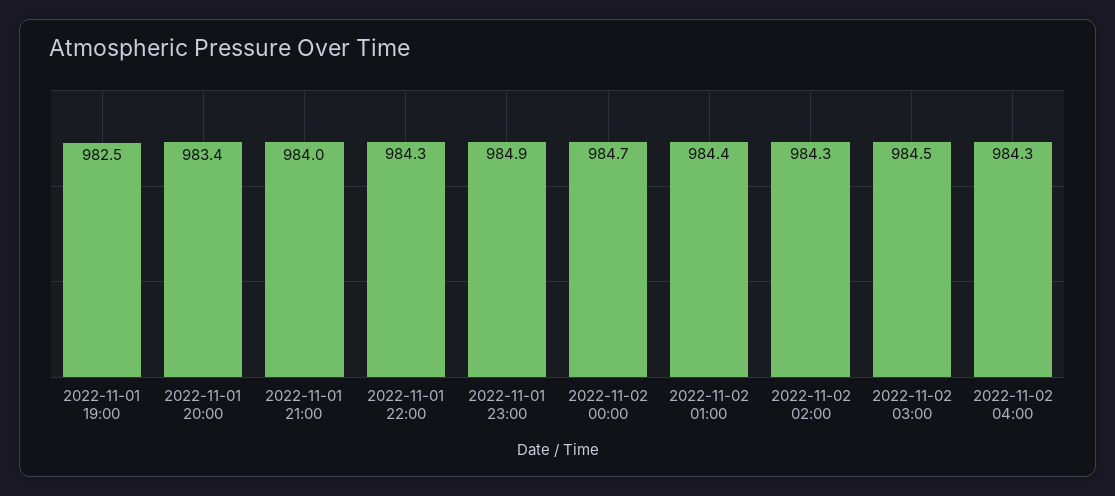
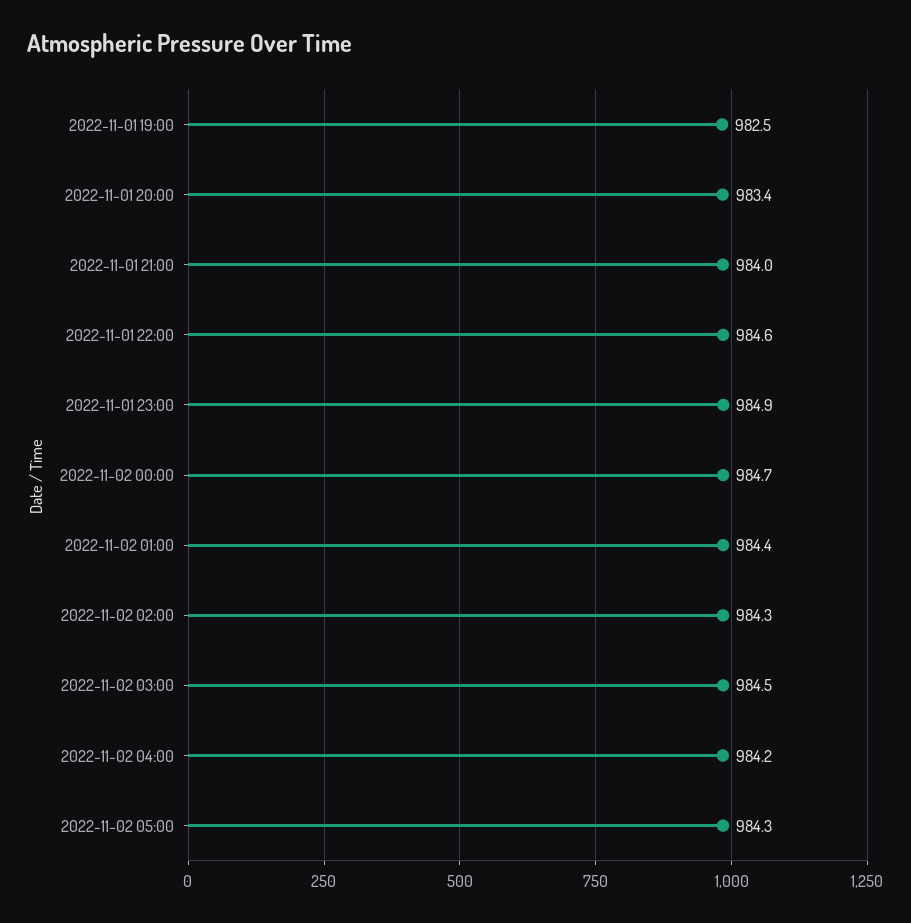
2022-11-01 22:00: 984.3 -> 984.6
2022-11-02 04:00: 984.3 -> 984.2
2022-11-02 05:00: none -> 984.3

